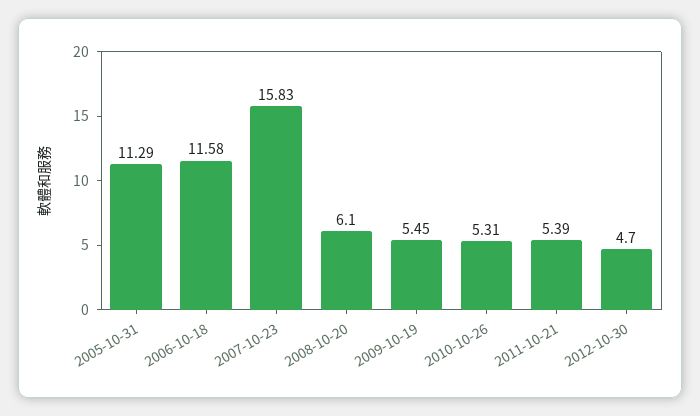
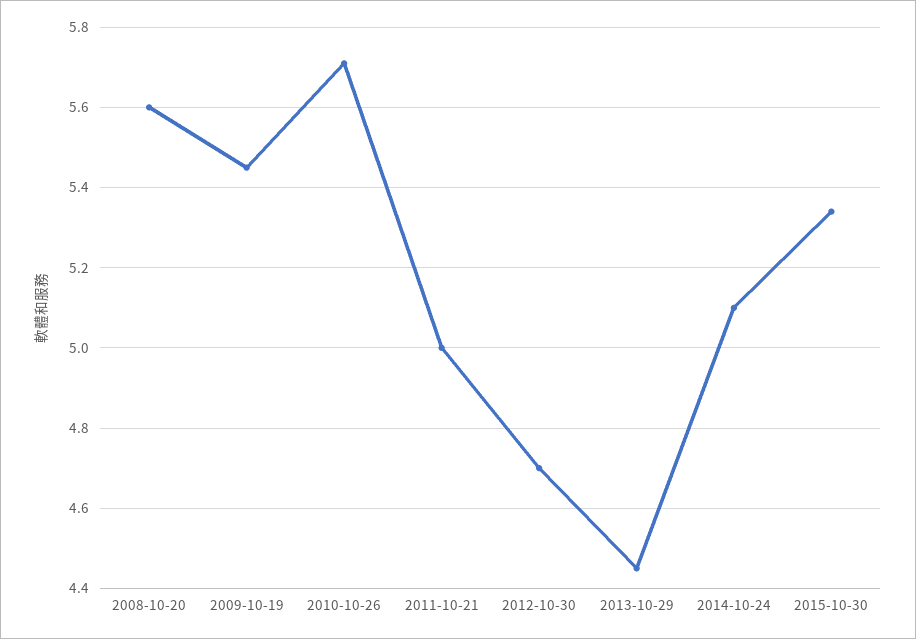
2005-10-31: 11.29 -> none
2006-10-18: 11.58 -> none
2007-10-23: 15.83 -> none
2008-10-20: 6.1 -> 5.6
2010-10-26: 5.31 -> 5.7
2011-10-21: 5.39 -> 5
2013-10-29: none -> 4.45
2014-10-24: none -> 5.1
2015-10-30: none -> 5.35

